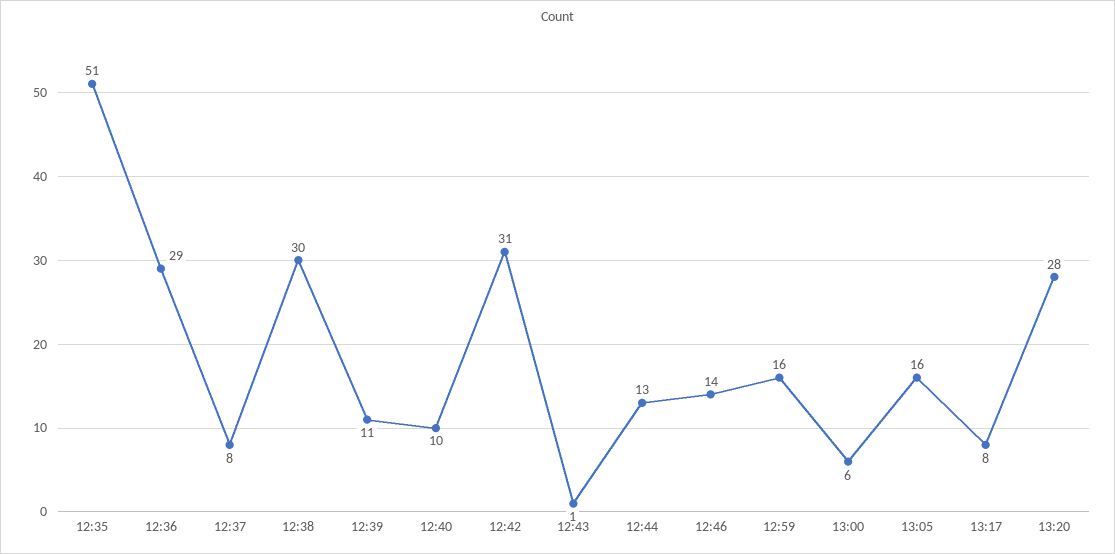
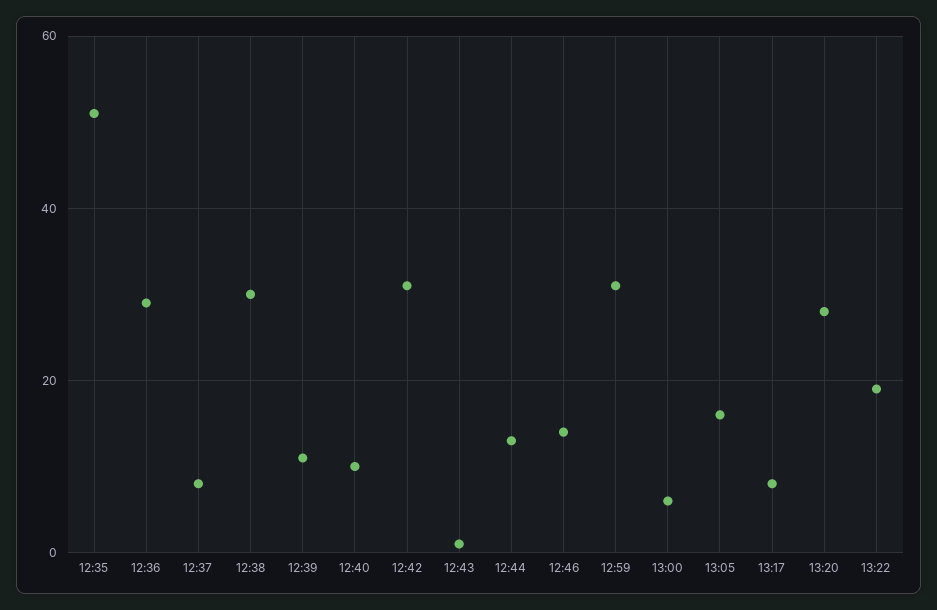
12:59: 16 -> 30
13:22: none -> 20

